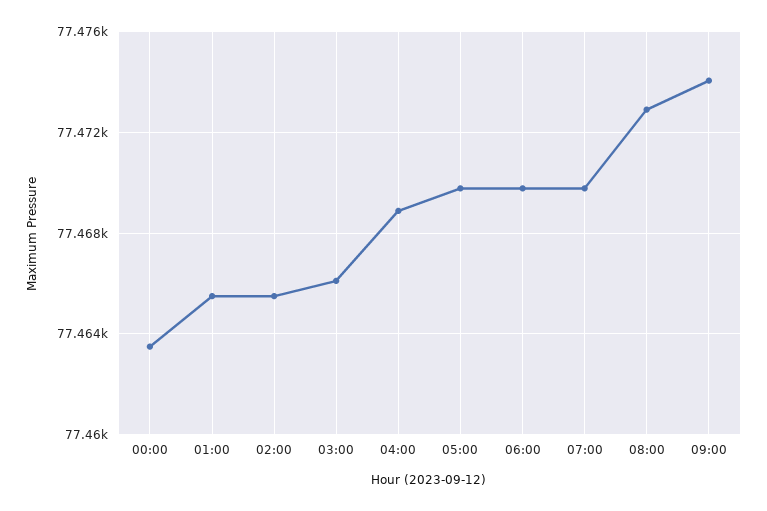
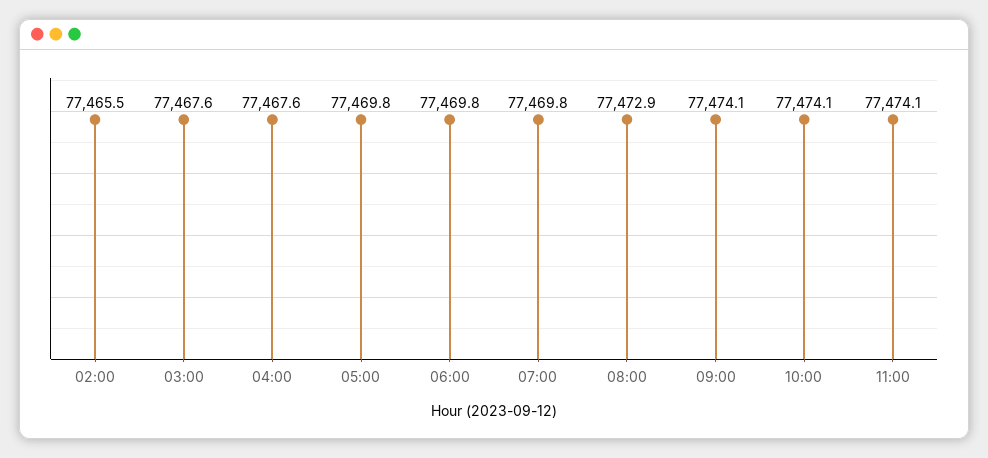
00:00: 77463.5 -> none
01:00: 77465.5 -> none
03:00: 77466 -> 77467.6
04:00: 77469 -> 77467.6
10:00: none -> 77474.1
11:00: none -> 77474.1

